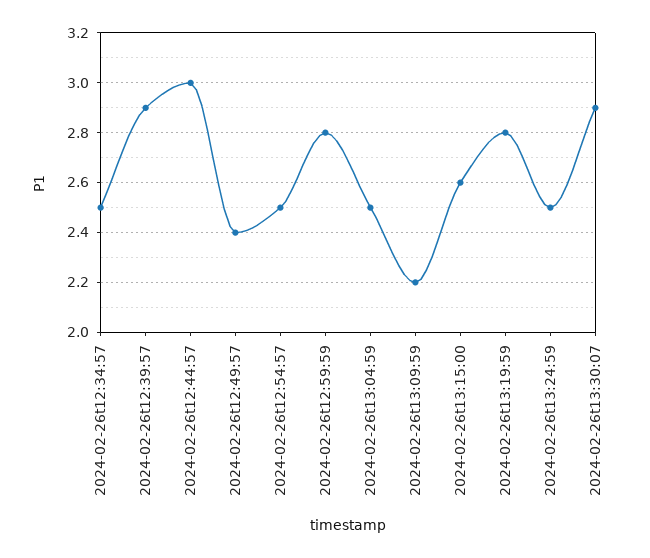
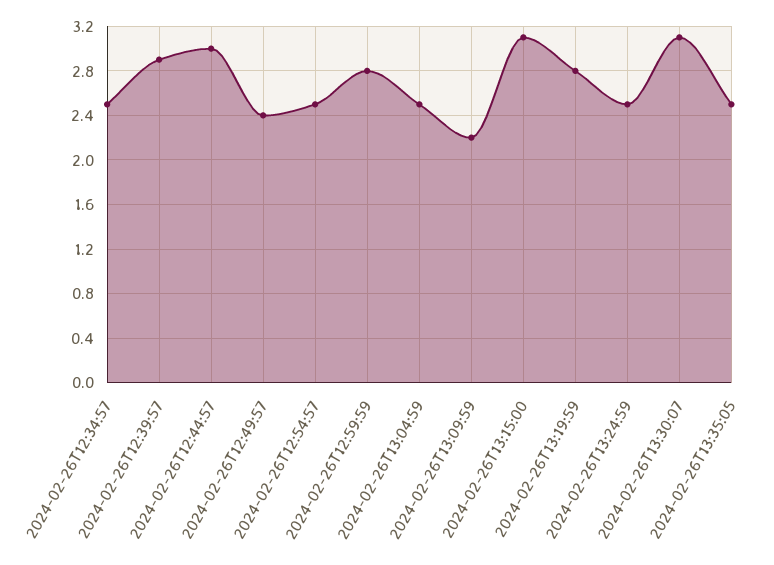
2024-02-26t13:15:00: 2.6 -> 3.1
2024-02-26t13:30:07: 2.9 -> 3.1
2024-02-26T13:35:05: none -> 2.5

